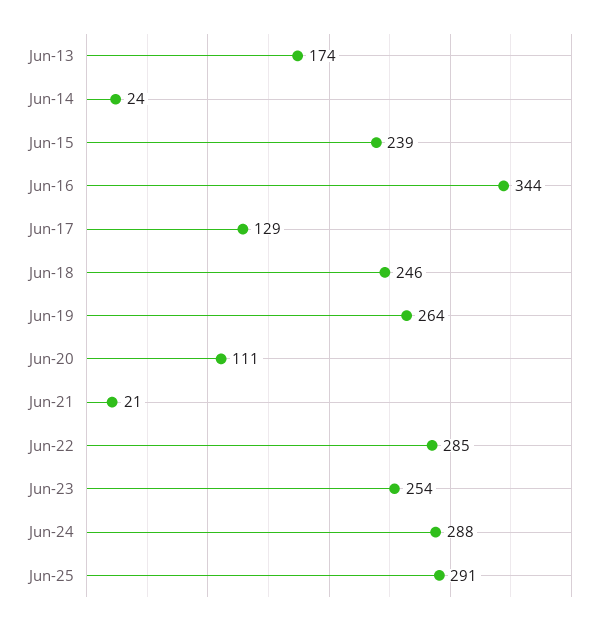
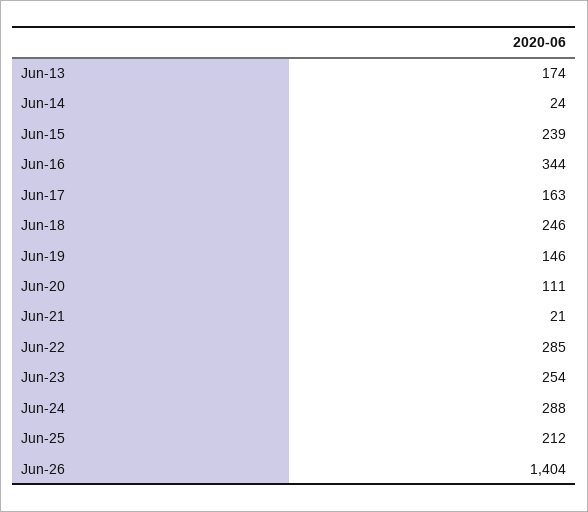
Jun-17: 129 -> 163
Jun-19: 264 -> 146
Jun-25: 291 -> 212
Jun-26: none -> 1404

